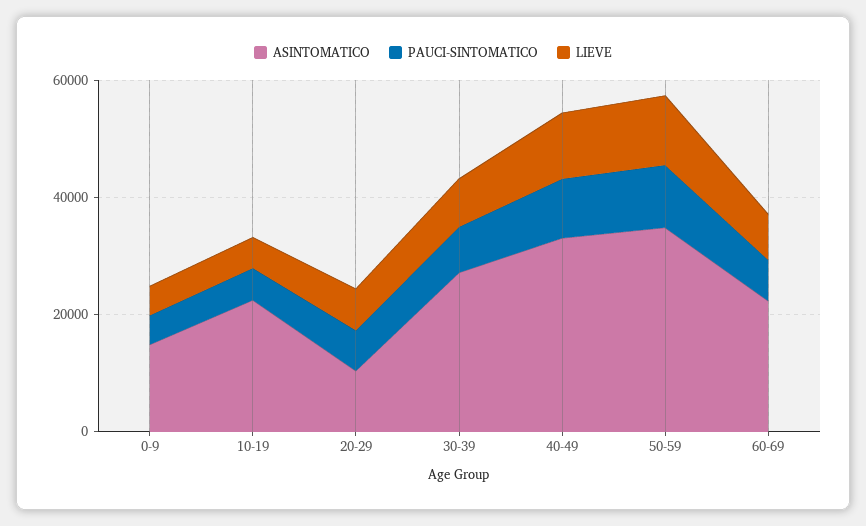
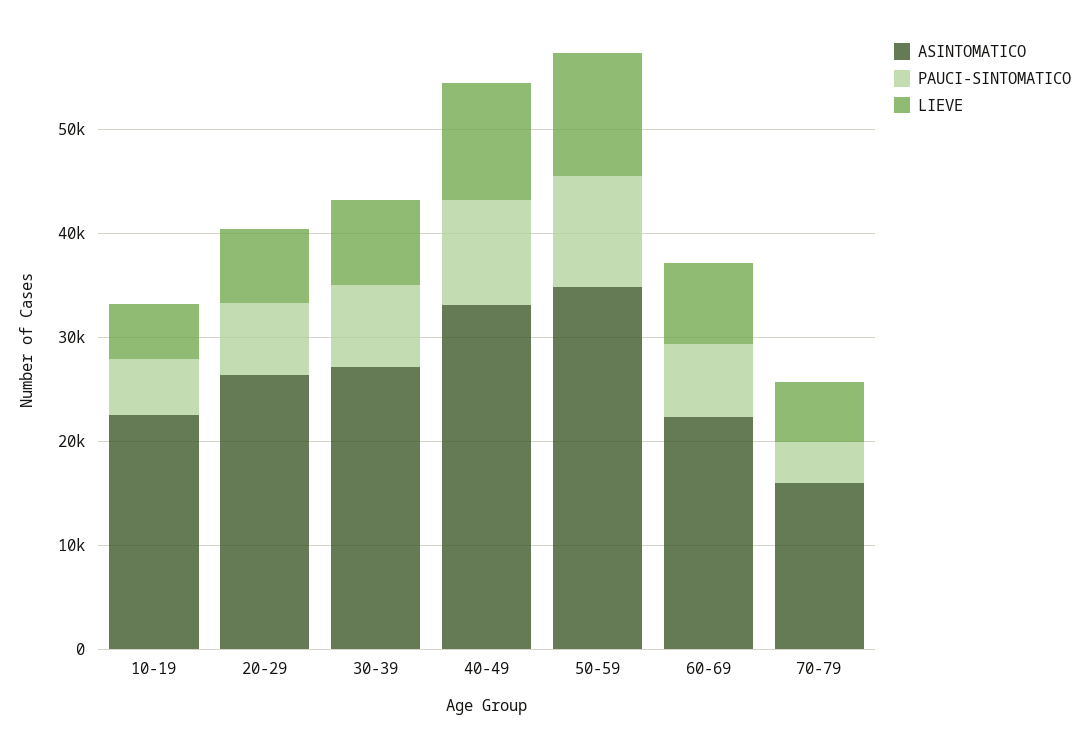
ASINTOMATICO, 0-9: 15000 -> none
PAUCI-SINTOMATICO, 0-9: 5000 -> none
LIEVE, 0-9: 5000 -> none
ASINTOMATICO, 20-29: 10000 -> 26000
ASINTOMATICO, 70-79: none -> 16000
PAUCI-SINTOMATICO, 70-79: none -> 4000
LIEVE, 70-79: none -> 6000

